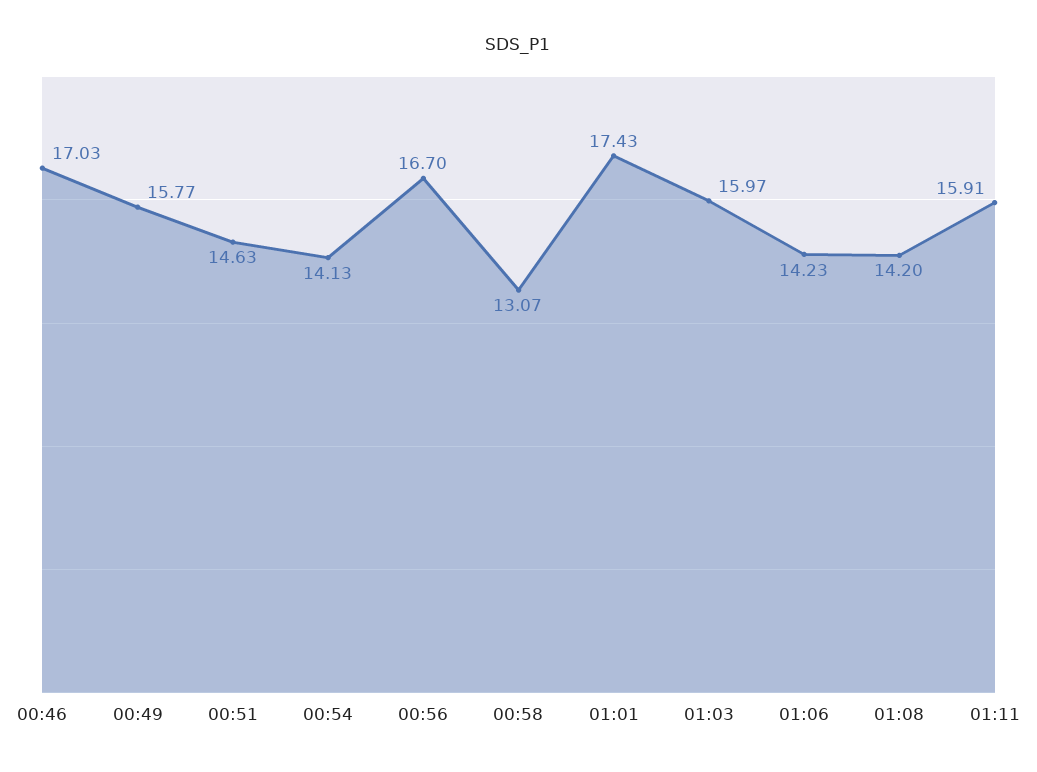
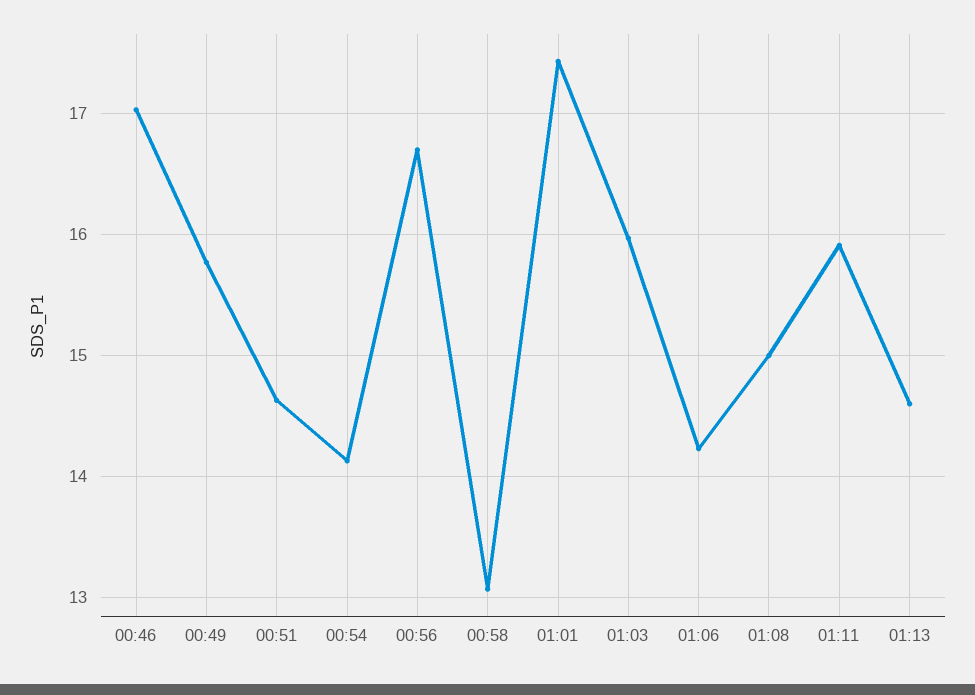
01:08: 14.2 -> 15
01:13: none -> 14.6

